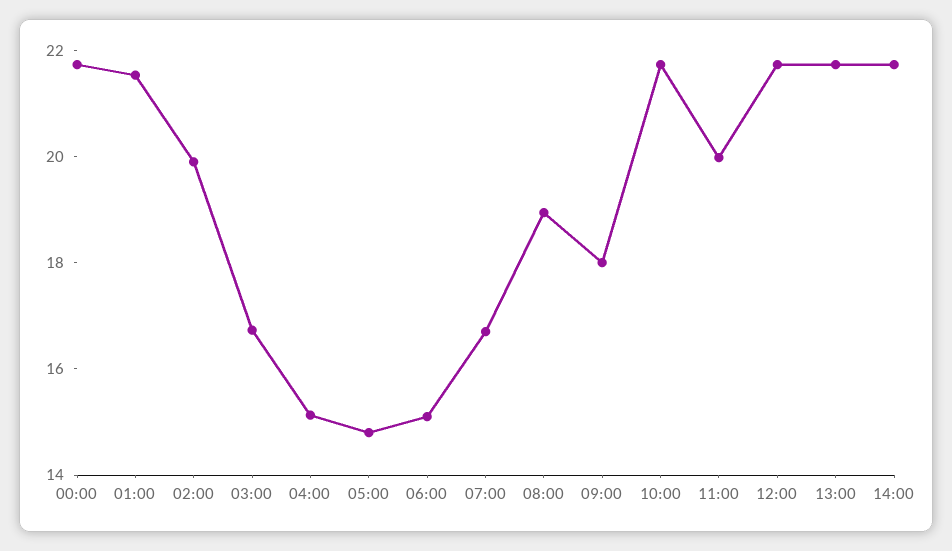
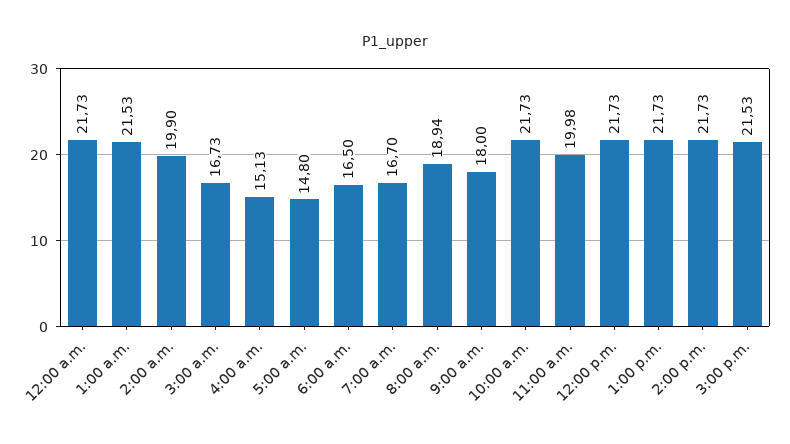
06:00: 15 -> 16.5
3:00 p.m.: none -> 21.53

